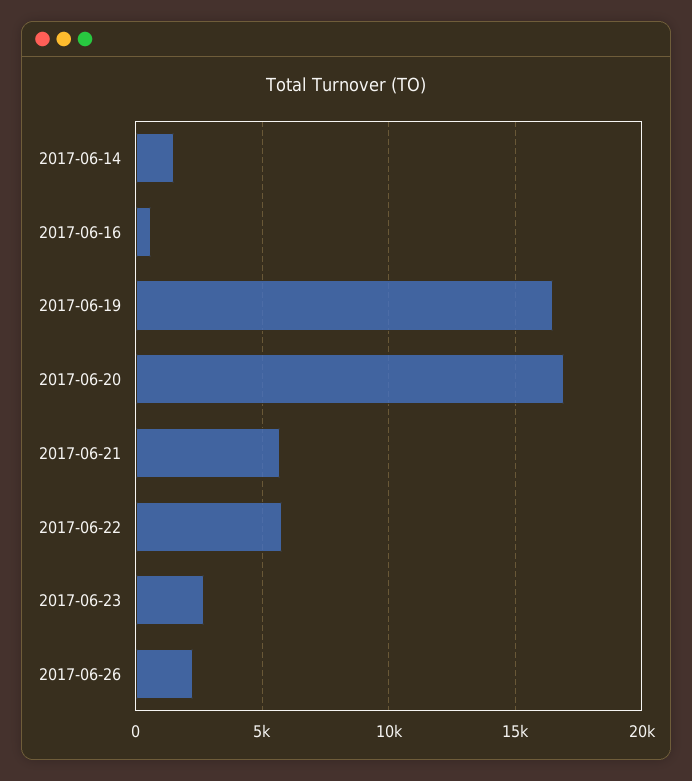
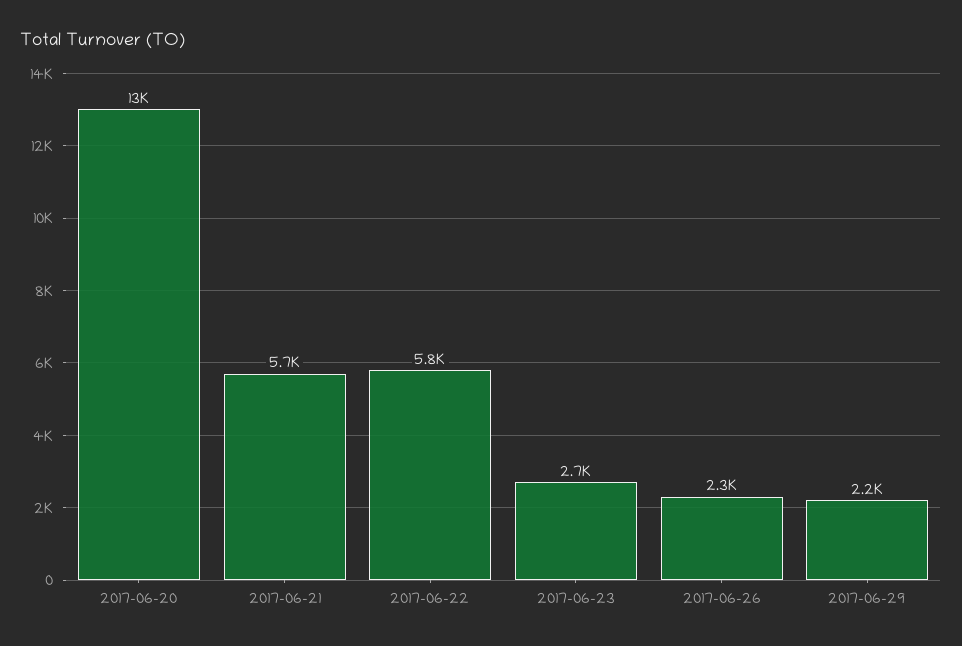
2017-06-14: 1500 -> none
2017-06-16: 500 -> none
2017-06-19: 16500 -> none
2017-06-20: 17000 -> 13000
2017-06-29: none -> 2200

